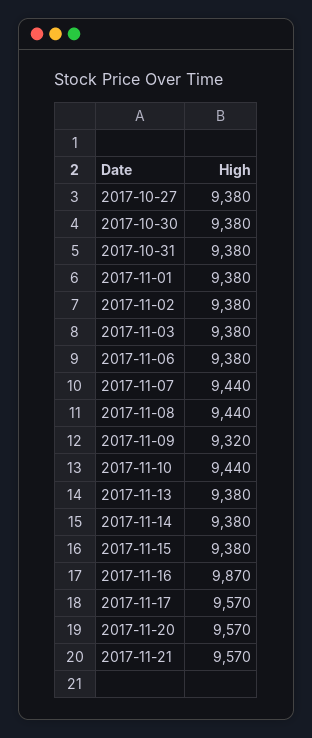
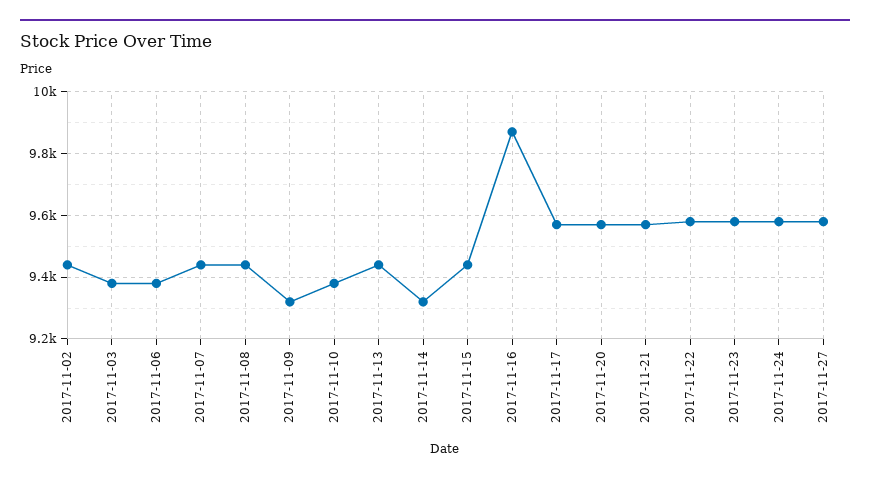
2017-10-27: 9380 -> none
2017-10-30: 9380 -> none
2017-10-31: 9380 -> none
2017-11-01: 9380 -> none
2017-11-02: 9380 -> 9440
2017-11-10: 9440 -> 9380
2017-11-13: 9380 -> 9440
2017-11-14: 9380 -> 9320
2017-11-15: 9380 -> 9440
2017-11-22: none -> 9580
2017-11-23: none -> 9580
2017-11-24: none -> 9580
2017-11-27: none -> 9580

